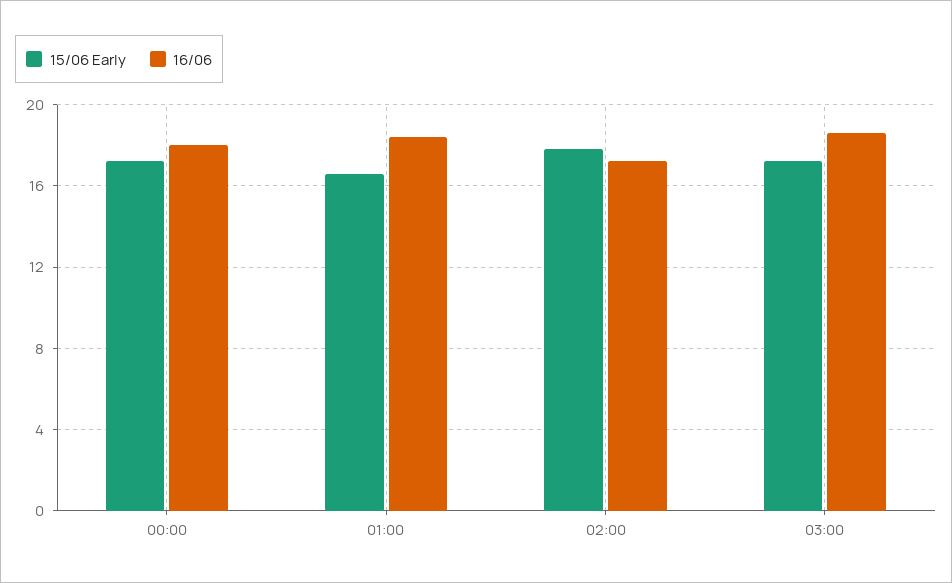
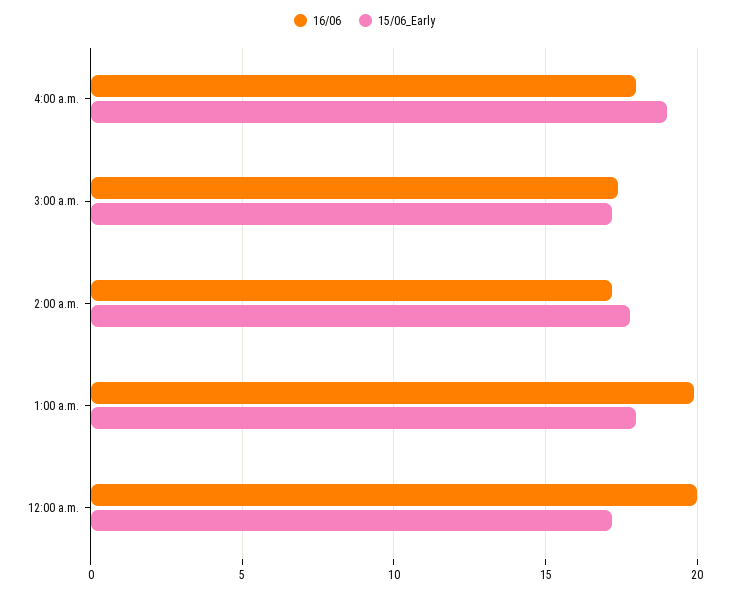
16/06, 00:00: 18 -> 20
15/06 Early, 01:00: 16.5 -> 18
16/06, 01:00: 18.5 -> 20
16/06, 03:00: 18.5 -> 17.5
16/06, 4:00 a.m.: none -> 18
15/06 Early, 4:00 a.m.: none -> 19

